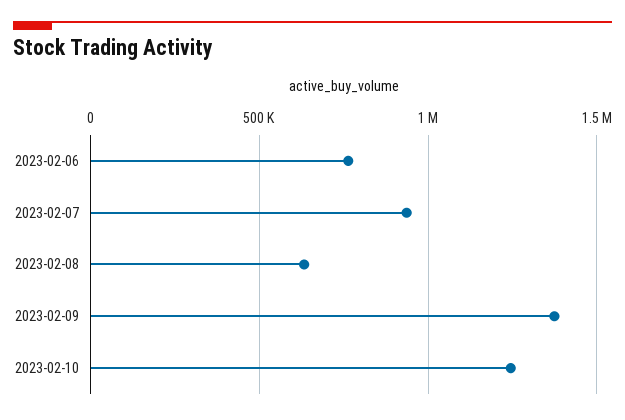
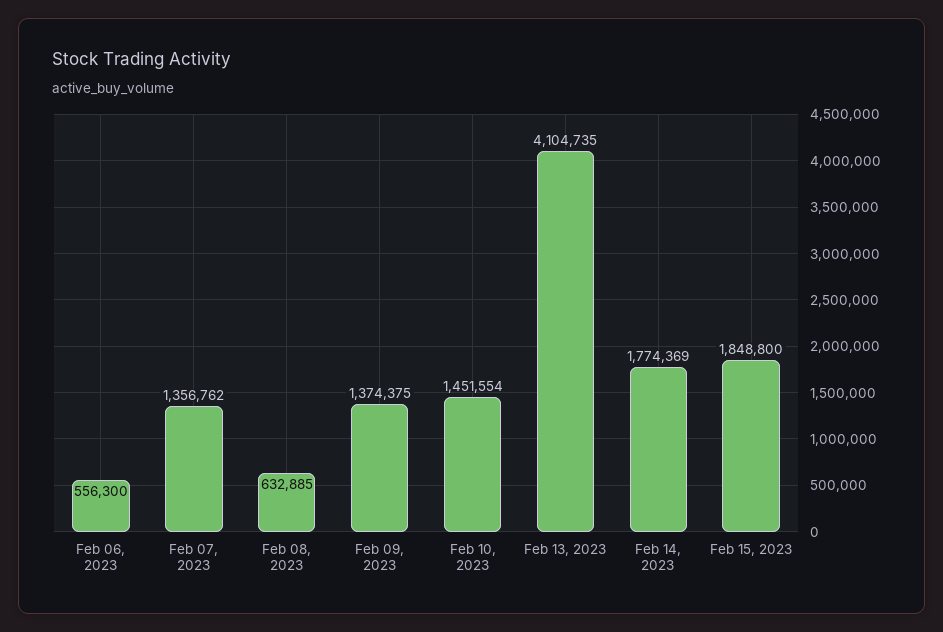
2023-02-06: 750000 -> 556300
2023-02-07: 950000 -> 1356762
2023-02-10: 1250000 -> 1451554
Feb 13, 2023: none -> 4104735
Feb 14, 2023: none -> 1774369
Feb 15, 2023: none -> 1848800

